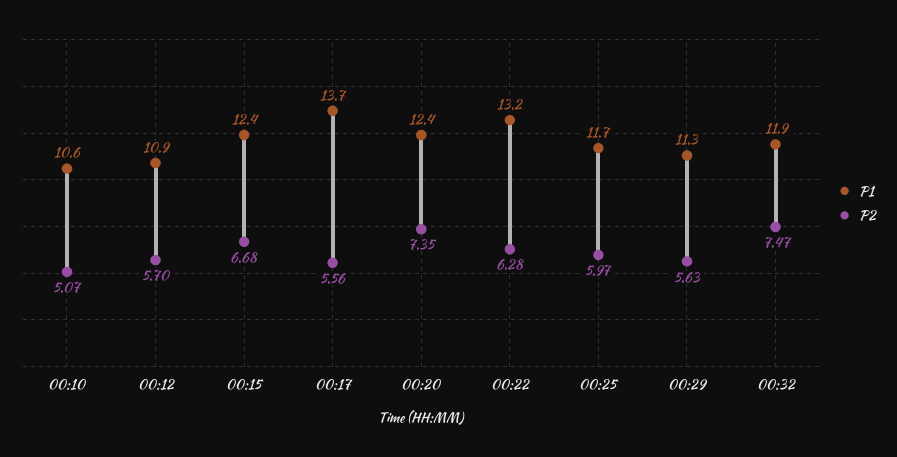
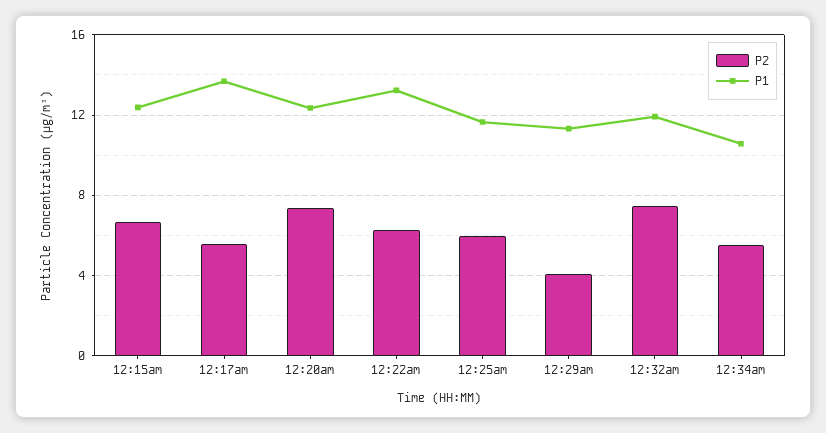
P1, 00:10: 10.6 -> none
P2, 00:10: 5.07 -> none
P1, 00:12: 10.9 -> none
P2, 00:12: 5.7 -> none
P2, 00:29: 5.63 -> 4
P2, 12:34am: none -> 5.5
P1, 12:34am: none -> 10.5

